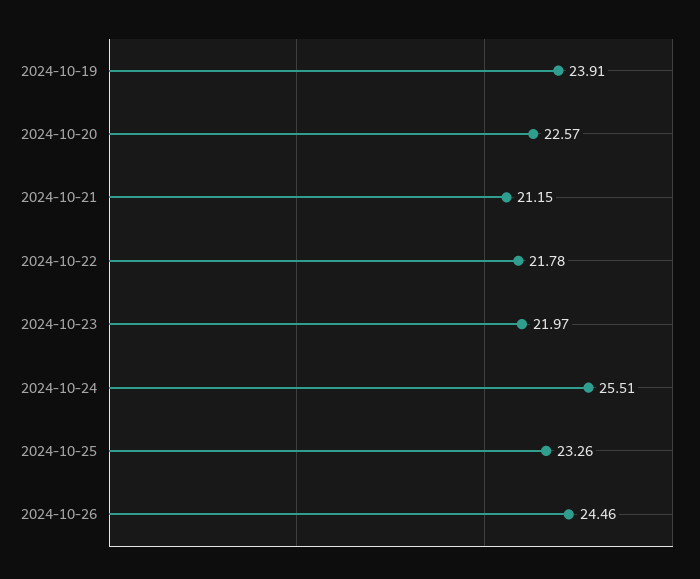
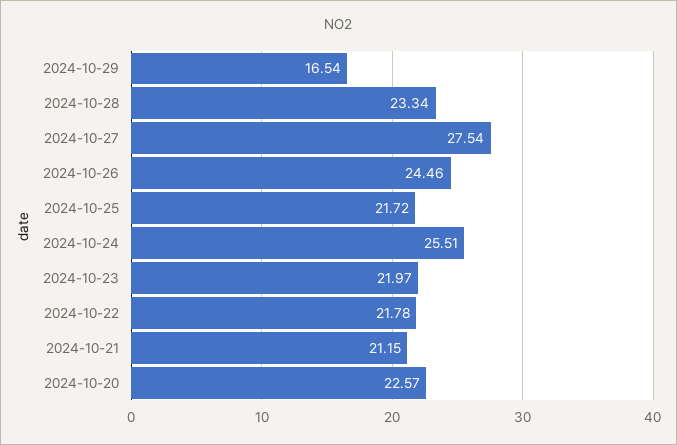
2024-10-19: 23.91 -> none
2024-10-25: 23.26 -> 21.72
2024-10-29: none -> 16.54
2024-10-28: none -> 23.34
2024-10-27: none -> 27.54

